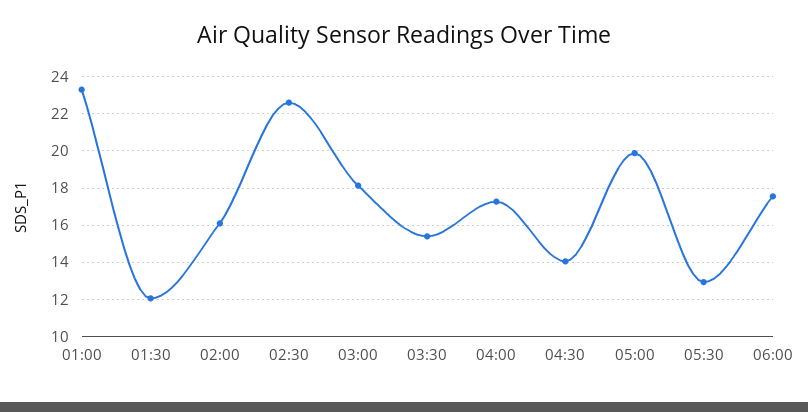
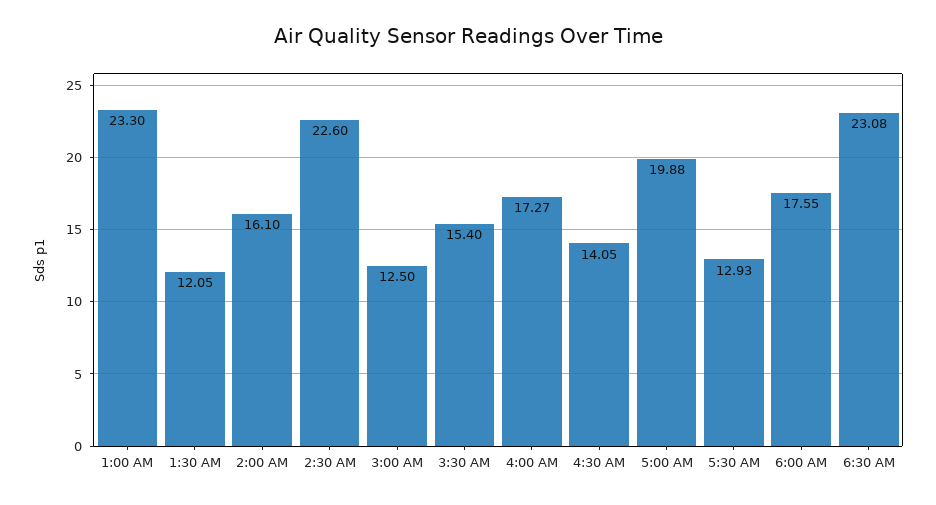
03:00: 18 -> 12.5
6:30 AM: none -> 23.08

